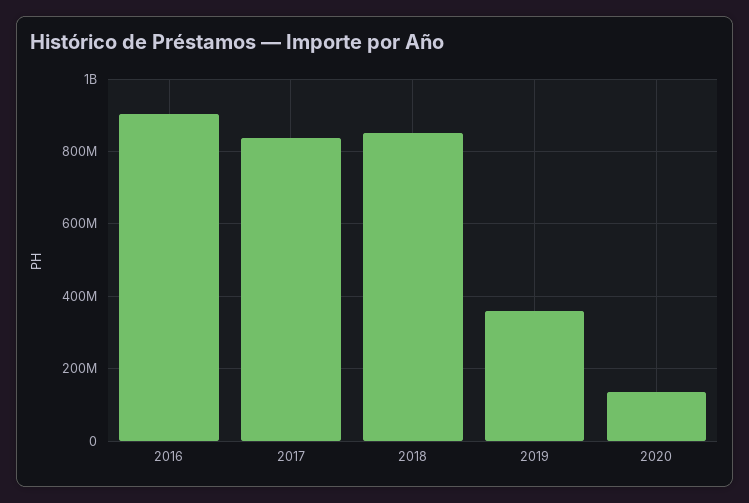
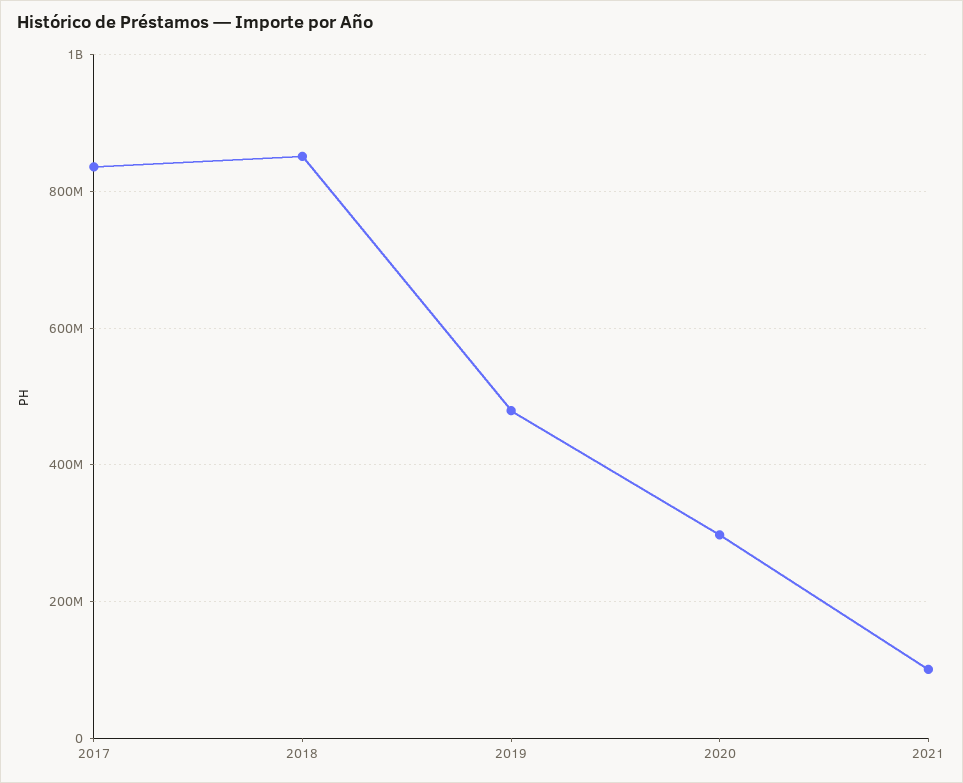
2016: 900000000 -> none
2019: 360000000 -> 480000000
2020: 140000000 -> 300000000
2021: none -> 100000000

